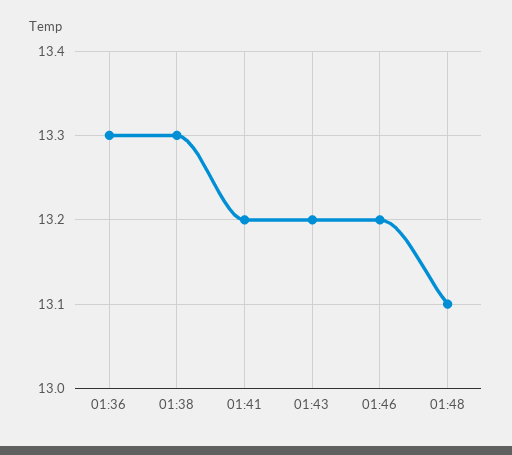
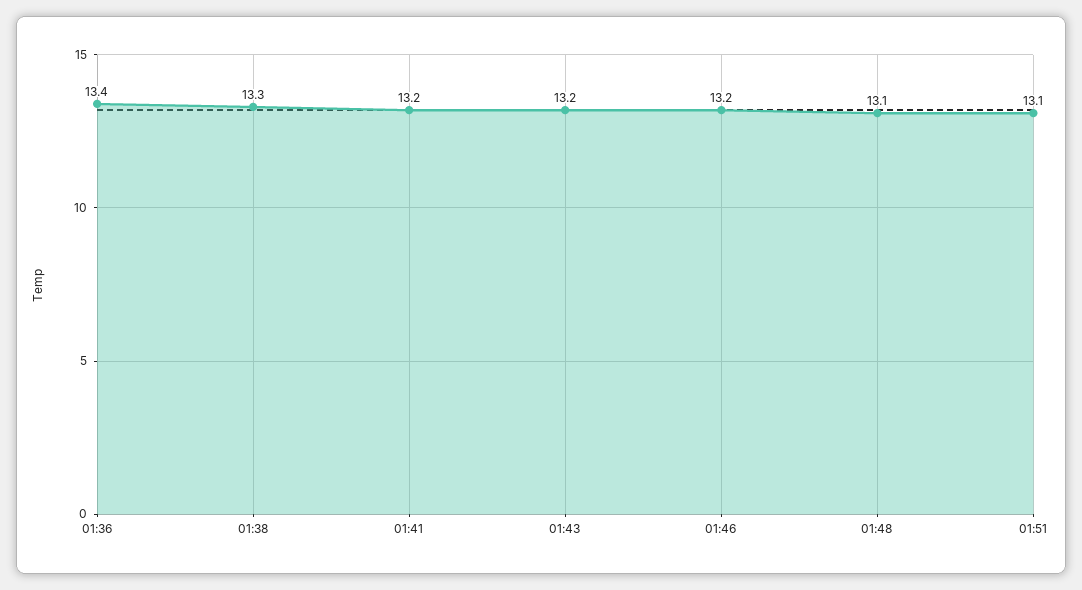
01:36: 13.3 -> 13.4
01:51: none -> 13.1

